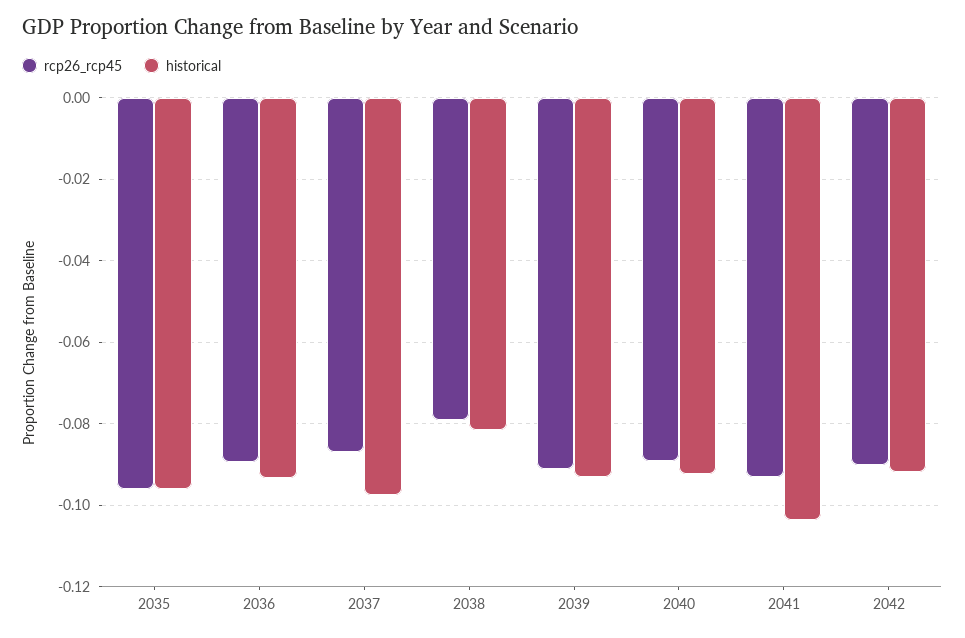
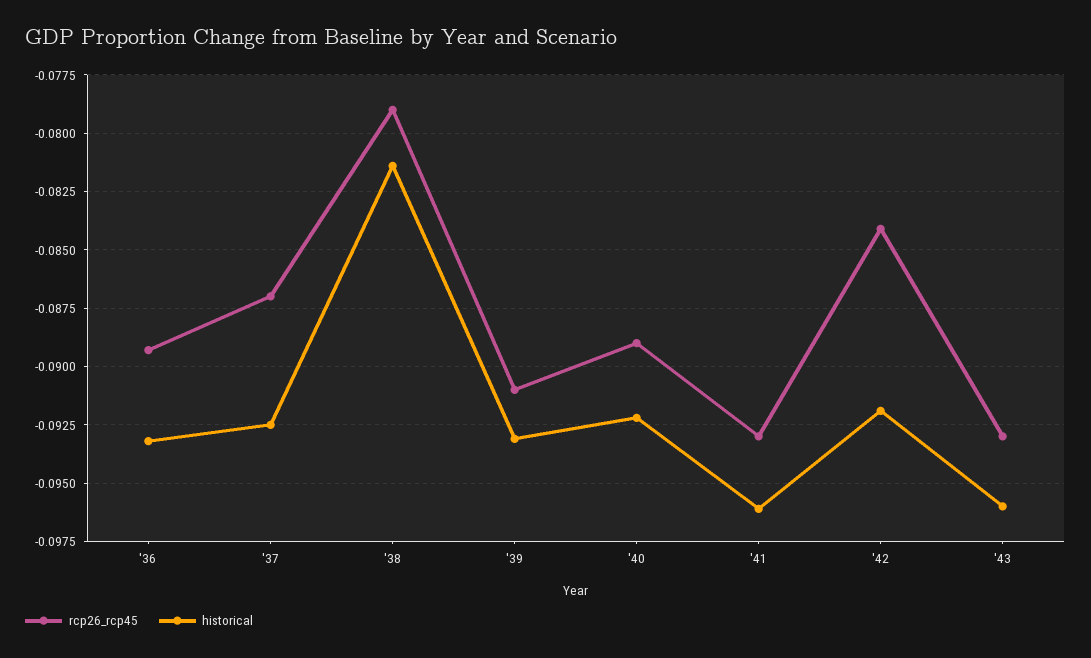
rcp26_rcp45, 2035: -0.096 -> none
historical, 2035: -0.096 -> none
historical, 2037: -0.098 -> -0.0925
historical, 2041: -0.104 -> -0.096
rcp26_rcp45, 2042: -0.09 -> -0.084
rcp26_rcp45, '43: none -> -0.093
historical, '43: none -> -0.096

